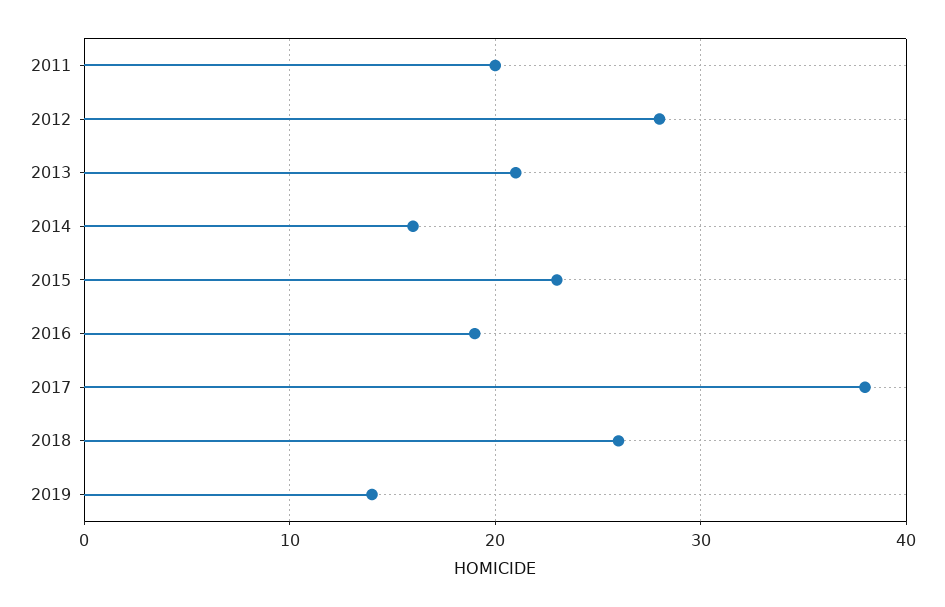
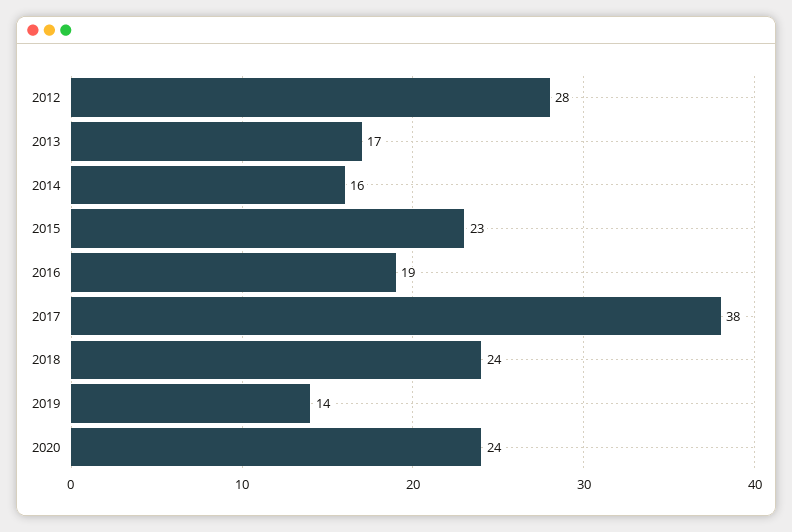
2011: 20 -> none
2013: 21 -> 17
2018: 26 -> 24
2020: none -> 24

